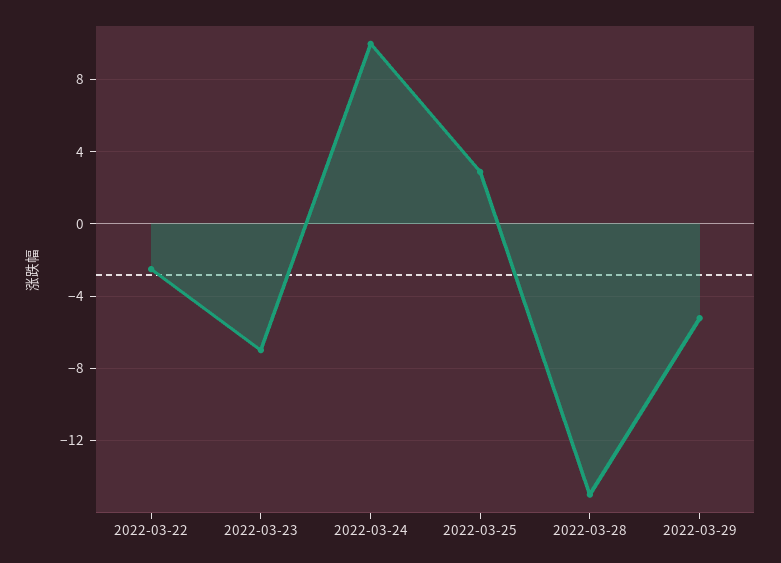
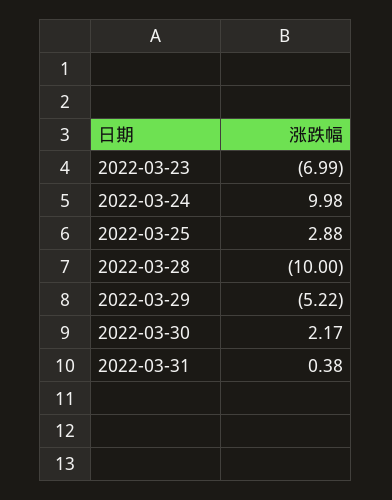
2022-03-22: -2.5 -> none
2022-03-28: -15 -> -10
2022-03-30: none -> 2.17
2022-03-31: none -> 0.38

